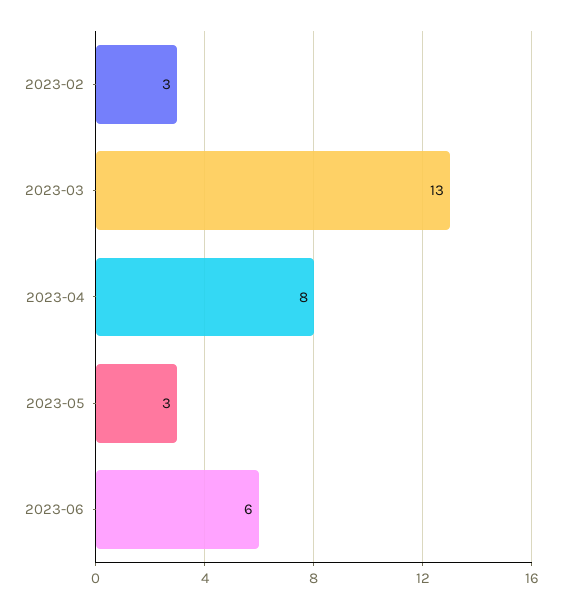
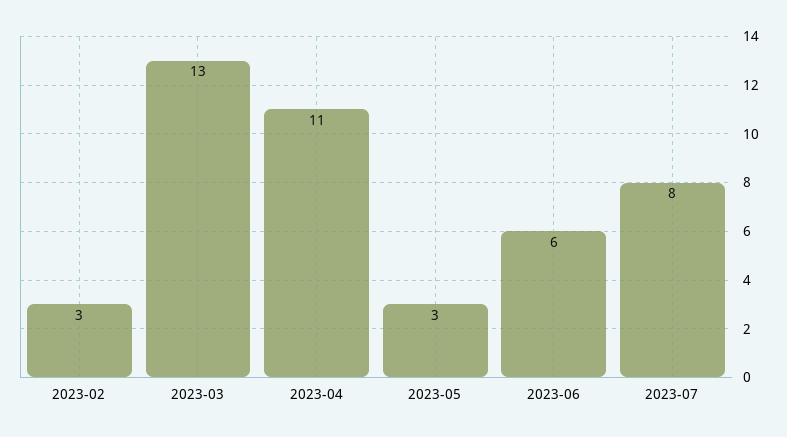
2023-04: 8 -> 11
2023-07: none -> 8

